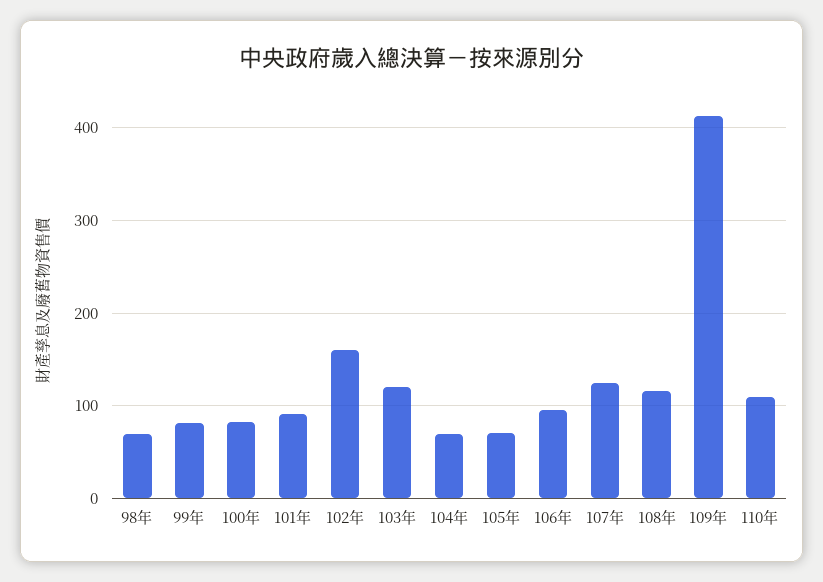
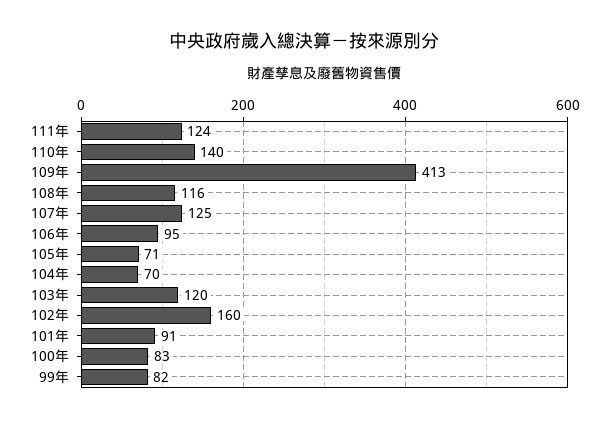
98年: 70 -> none
110年: 110 -> 140
111年: none -> 124

